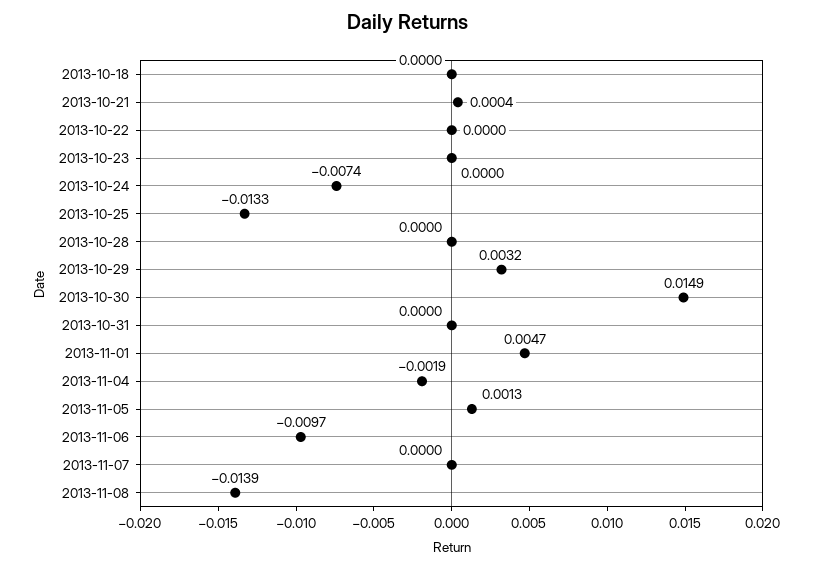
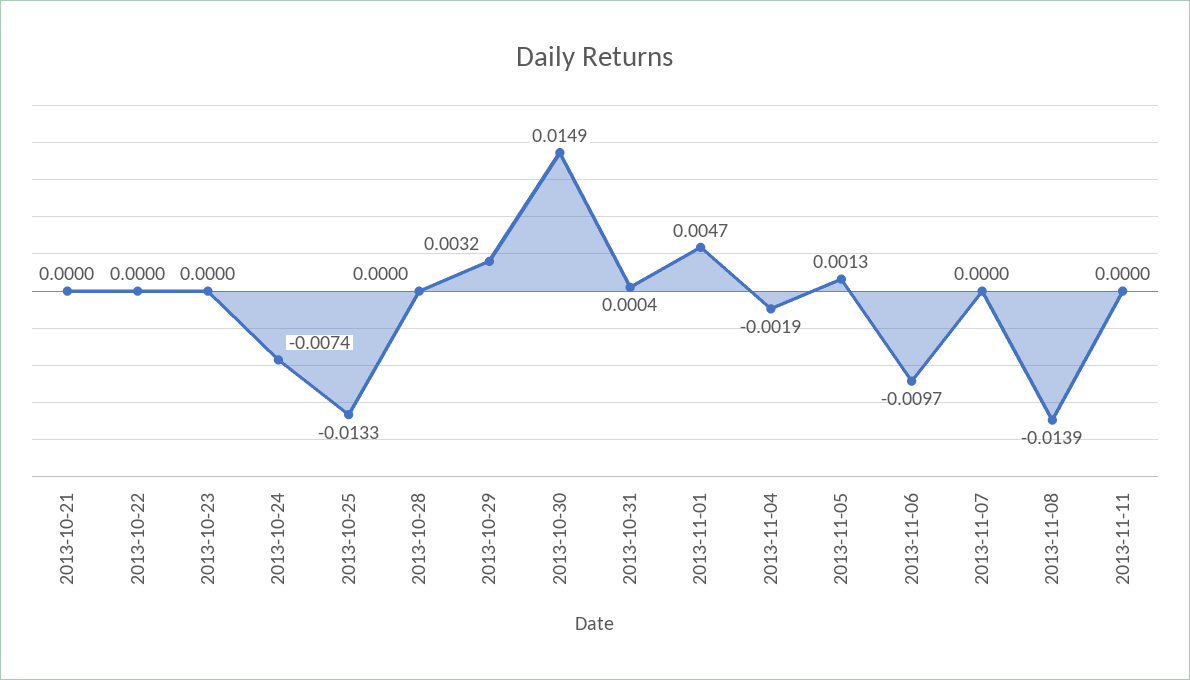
2013-10-18: 0 -> none
2013-10-21: 0.0004 -> 0
2013-10-31: 0 -> 0.0004
2013-11-11: none -> 0

